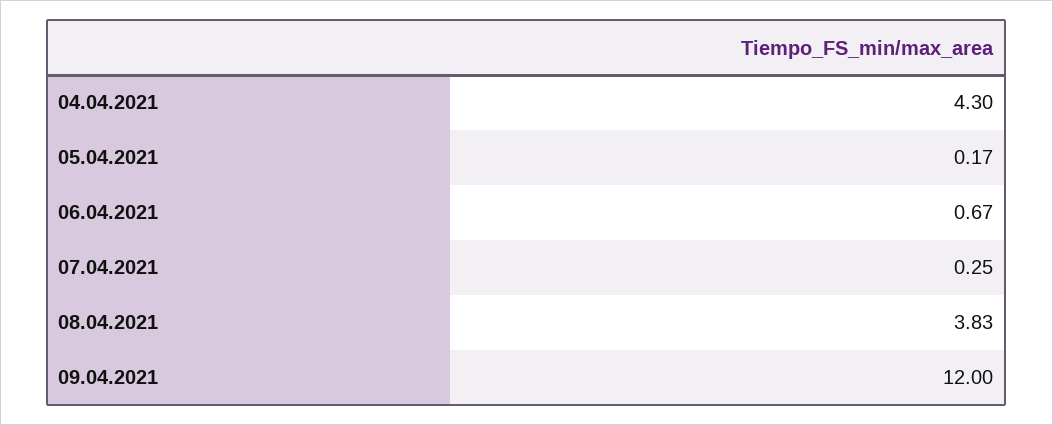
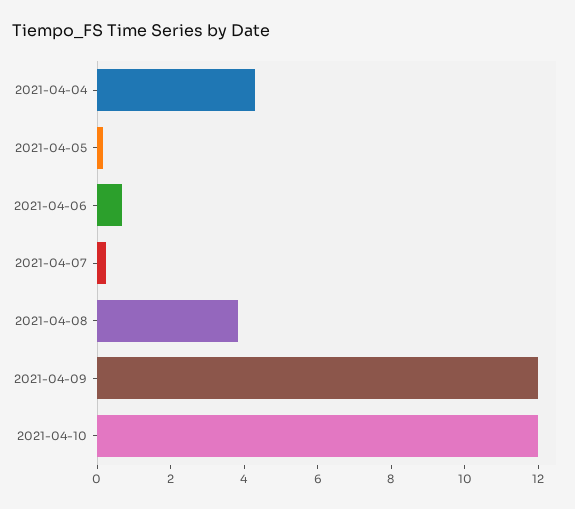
2021-04-10: none -> 12

